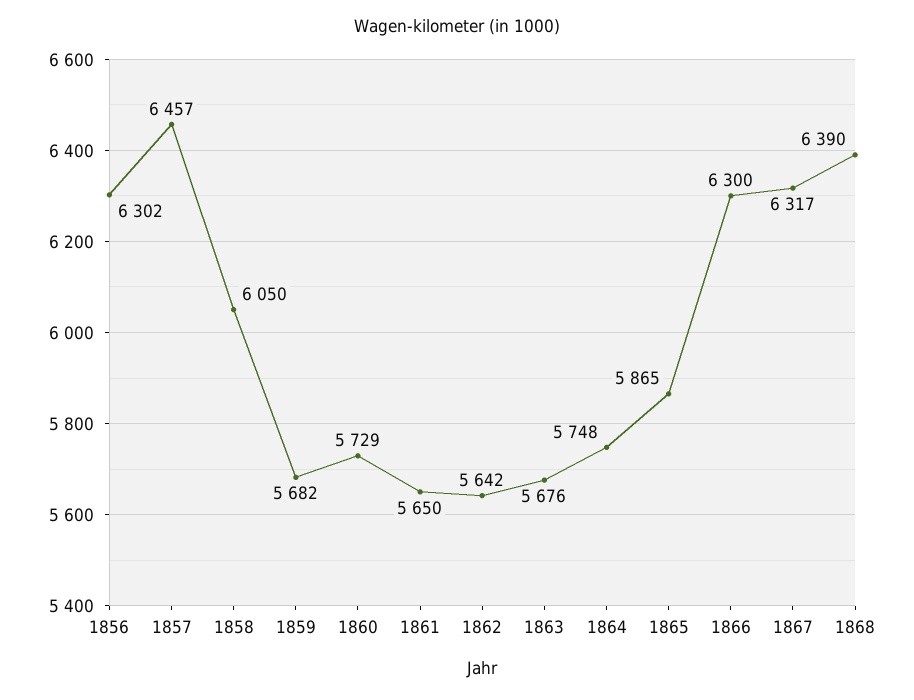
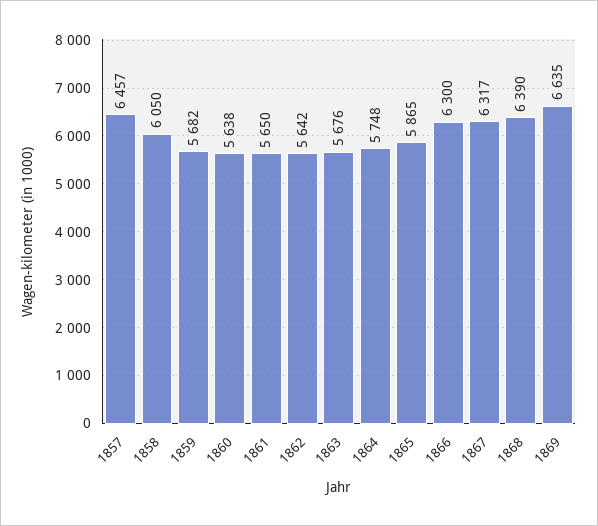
1856: 6302 -> none
1860: 5729 -> 5638
1869: none -> 6635

